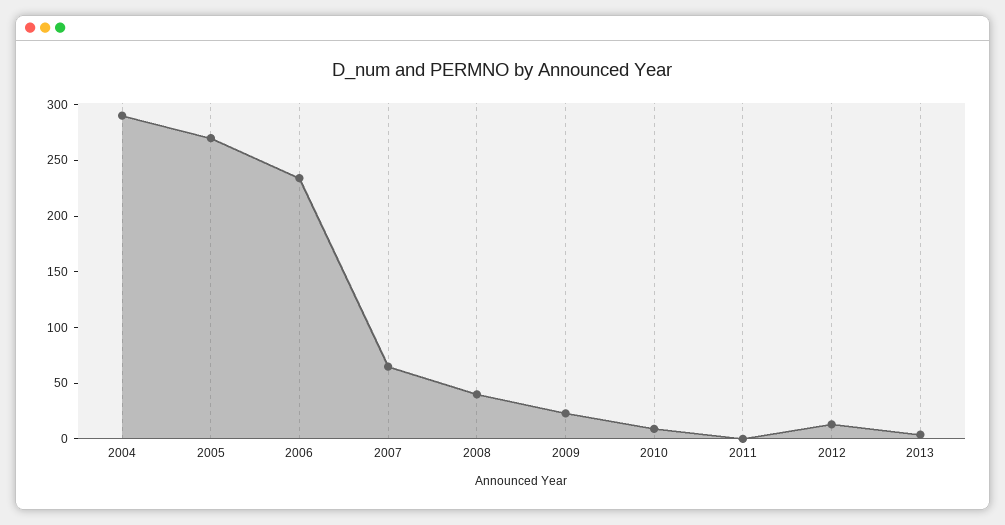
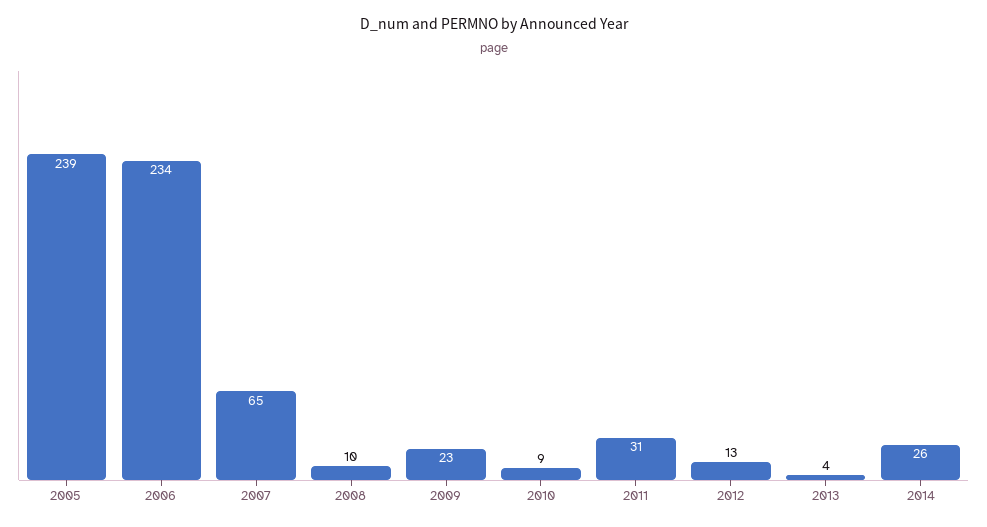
2004: 290 -> none
2005: 270 -> 239
2008: 40 -> 10
2011: 0 -> 31
2014: none -> 26

